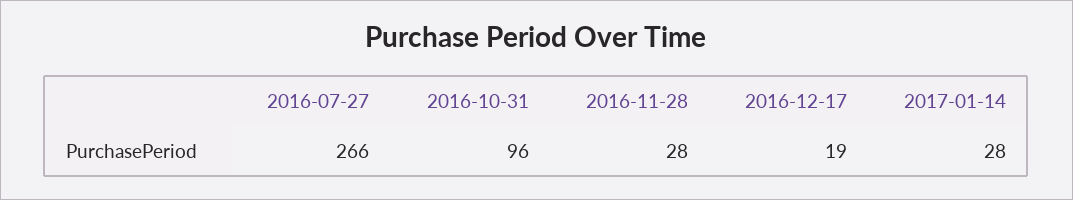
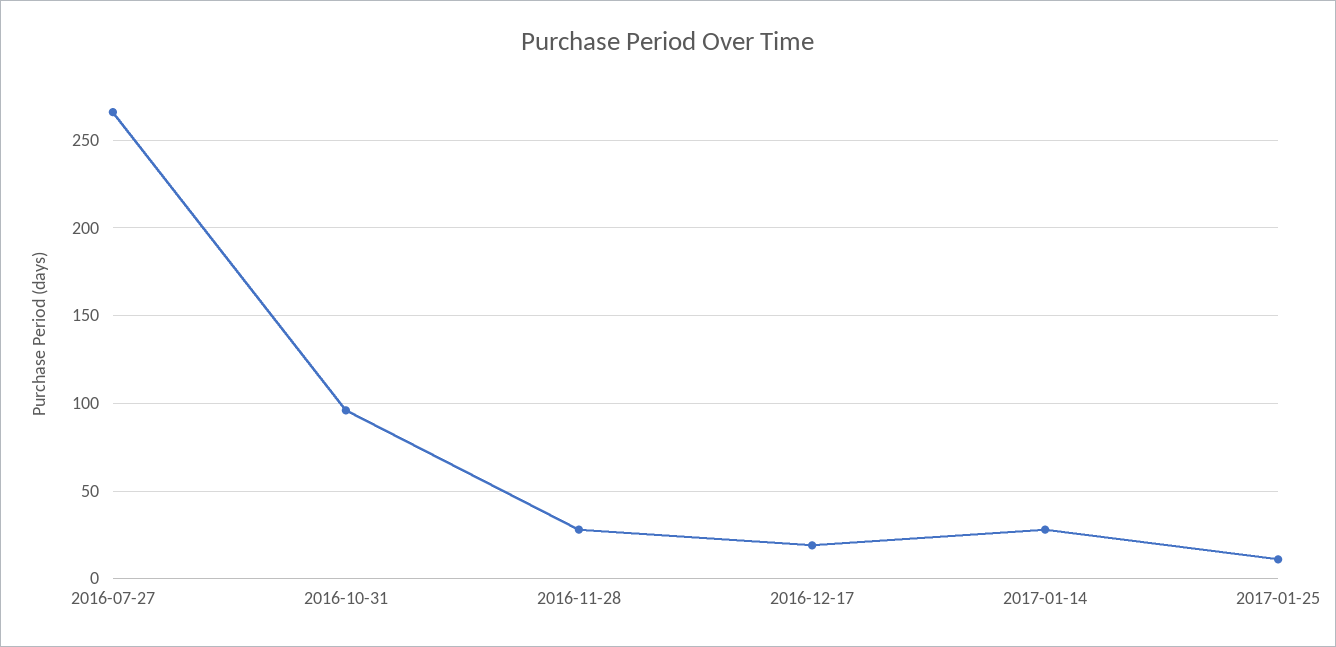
2017-01-25: none -> 10

